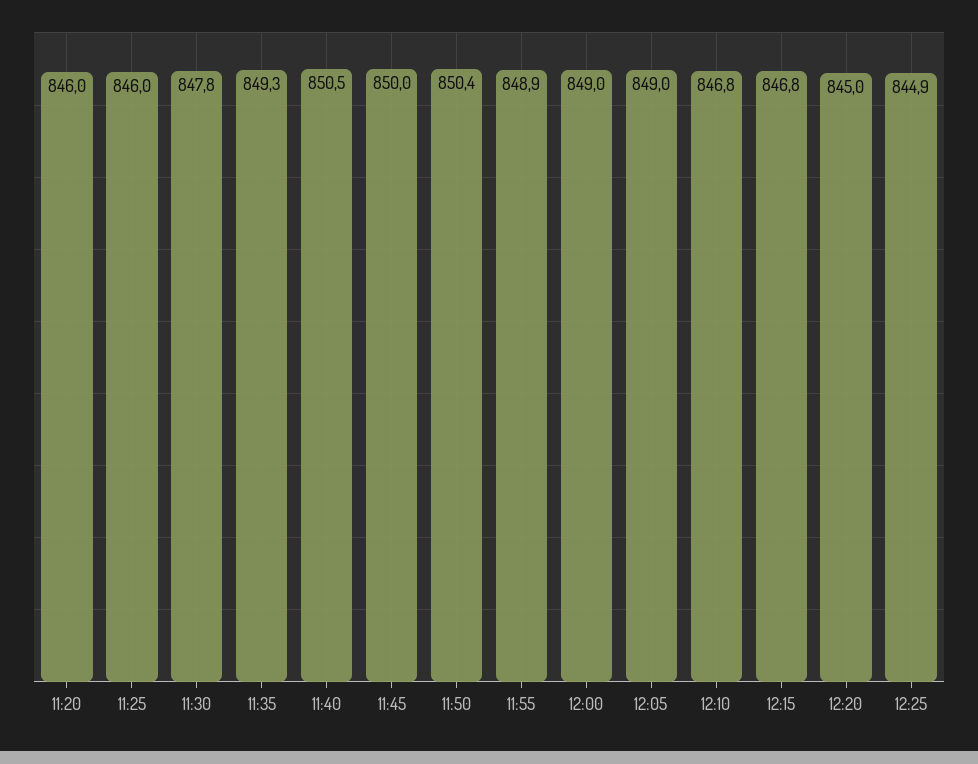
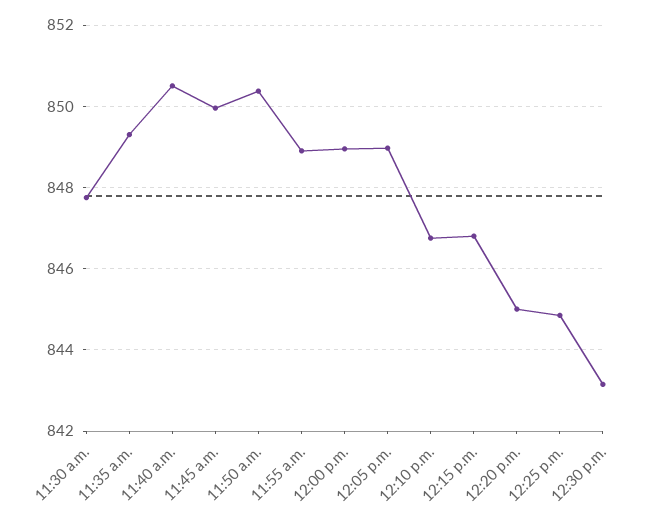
11:20: 846 -> none
11:25: 846 -> none
12:30 p.m.: none -> 843.2

